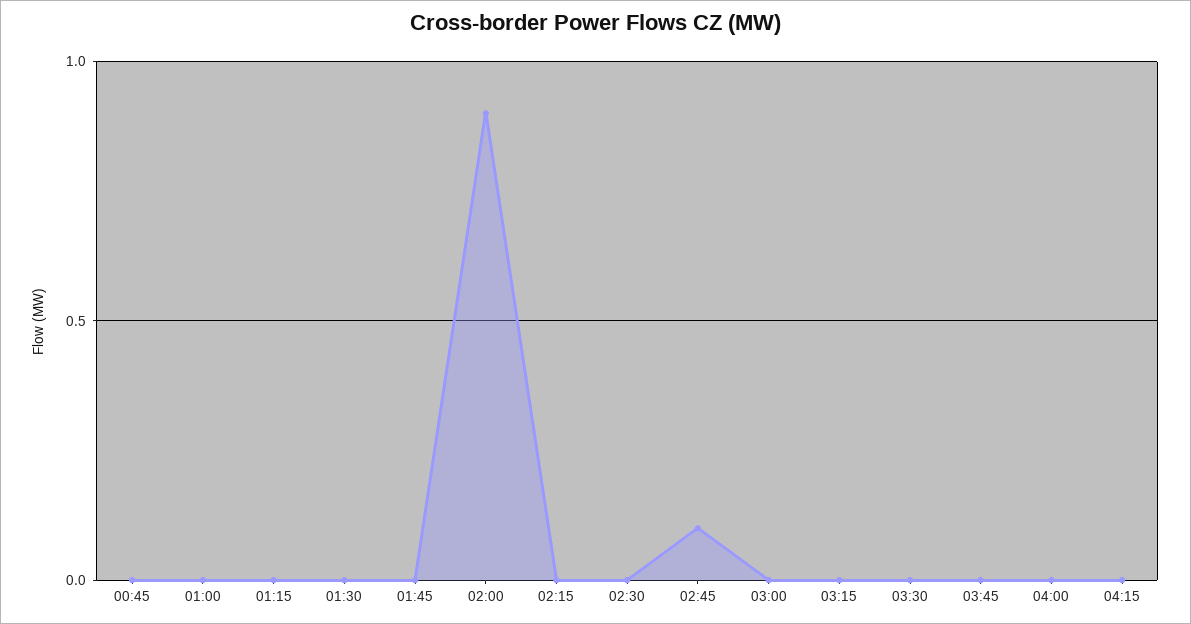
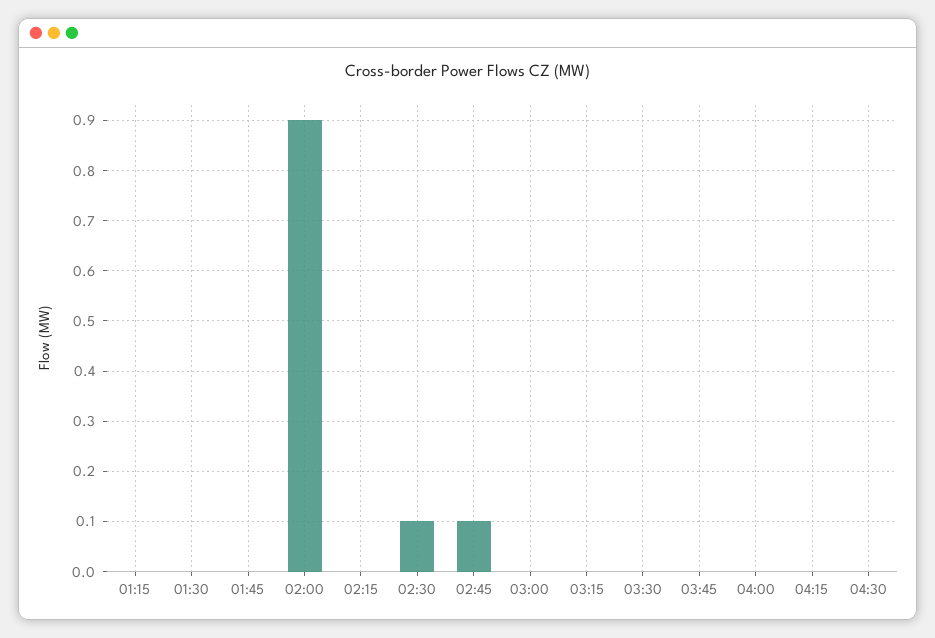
00:45: 0 -> none
01:00: 0 -> none
02:30: 0 -> 0.1
04:30: none -> 0

